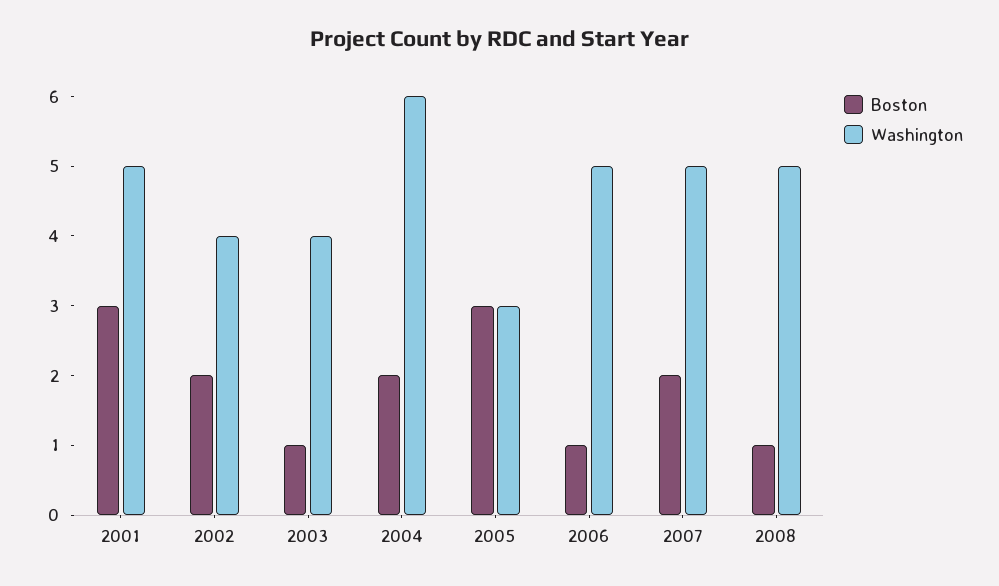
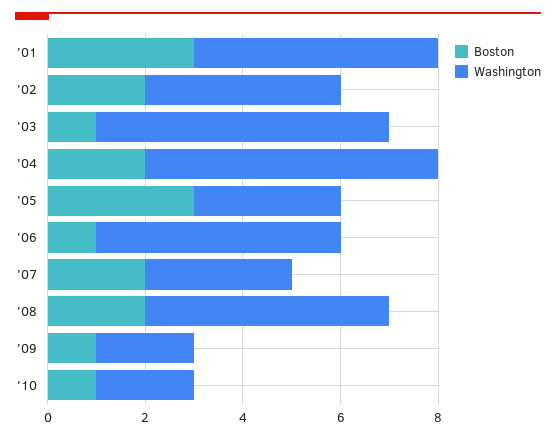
Washington, 2003: 4 -> 6
Washington, 2007: 5 -> 3
Boston, 2008: 1 -> 2
Boston, '09: none -> 1
Washington, '09: none -> 2
Boston, '10: none -> 1
Washington, '10: none -> 2

